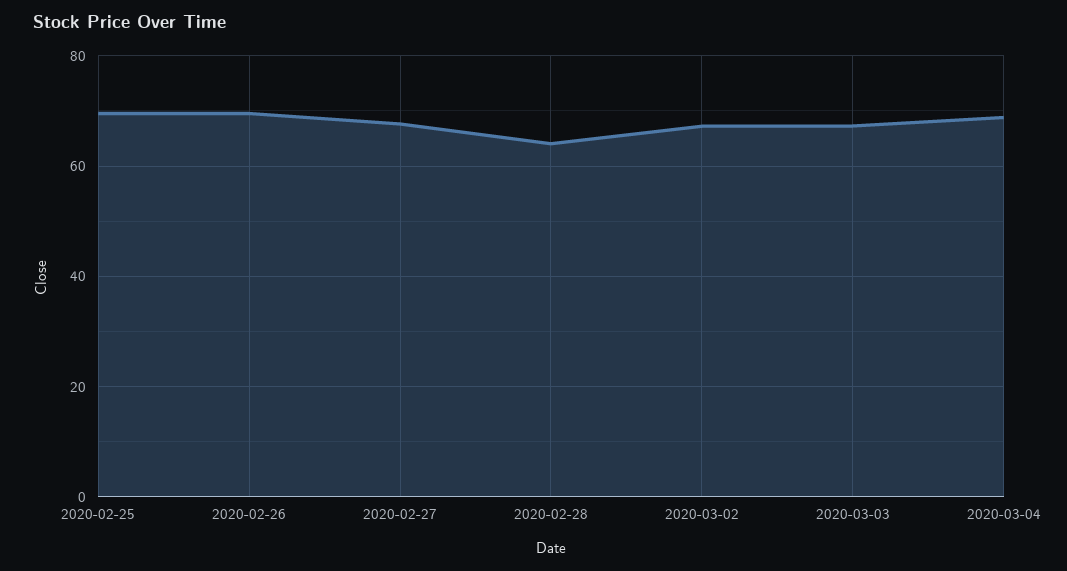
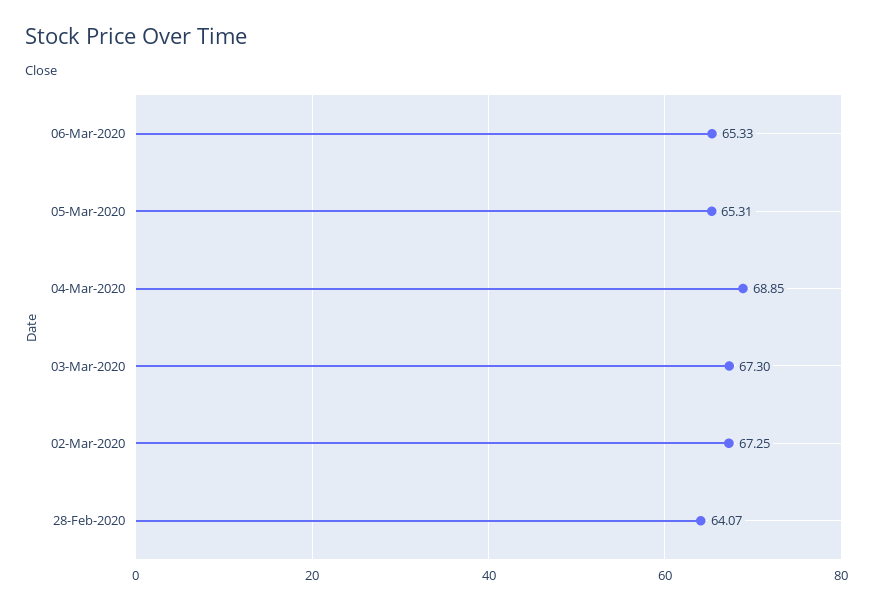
2020-02-25: 70 -> none
2020-02-26: 70 -> none
2020-02-27: 68 -> none
06-Mar-2020: none -> 65.33
05-Mar-2020: none -> 65.31

